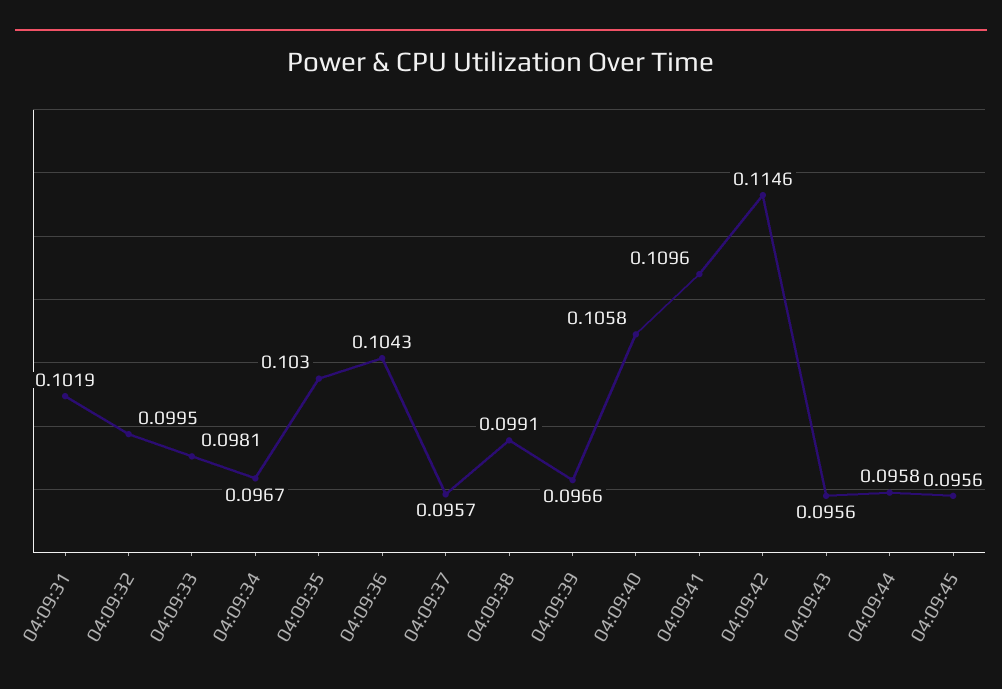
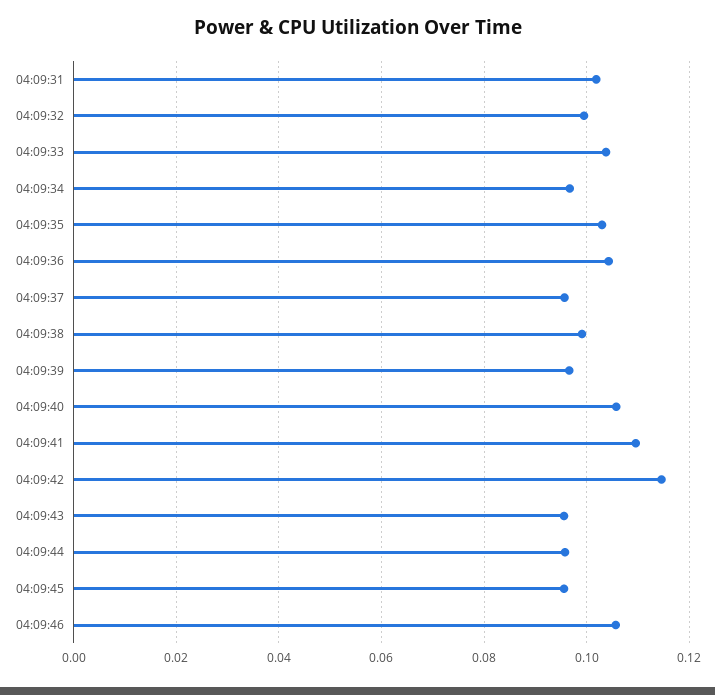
04:09:33: 0.0981 -> 0.104
04:09:46: none -> 0.106

